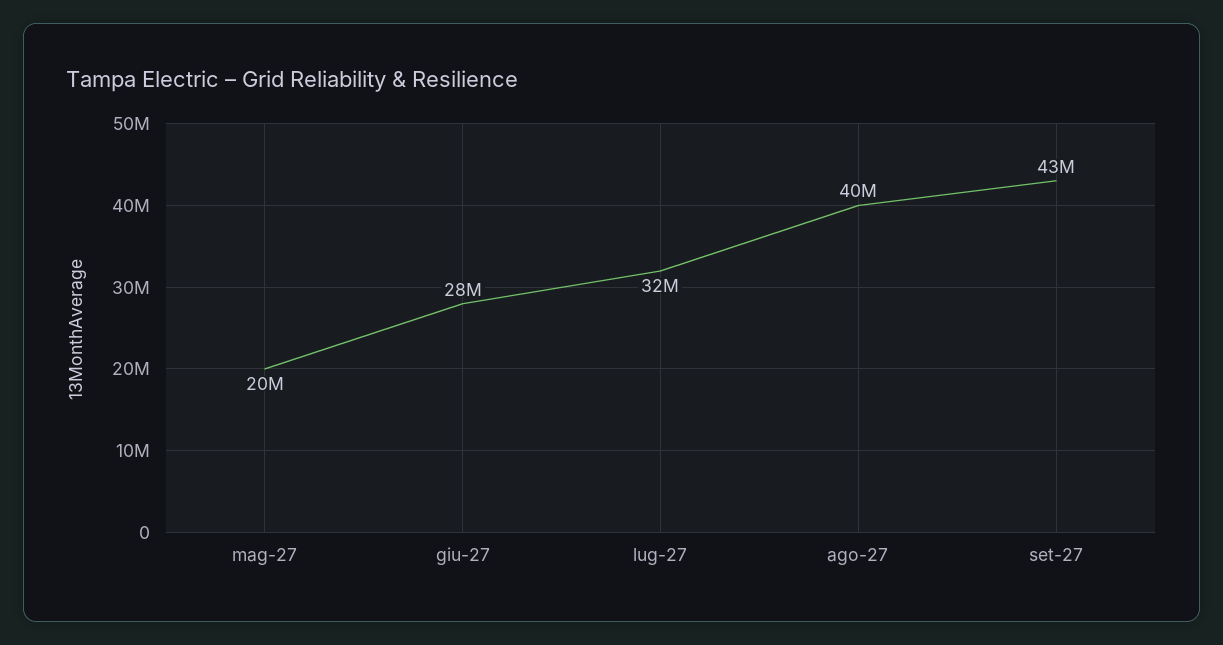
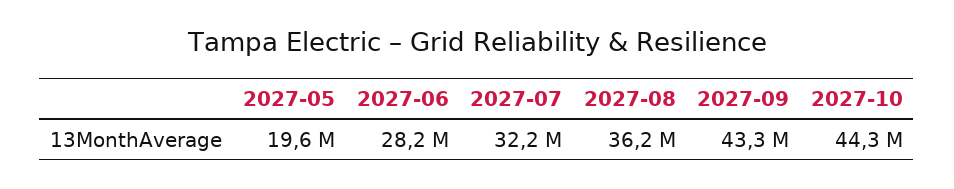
ago-27: 40000000 -> 36200000
2027-10: none -> 44300000

